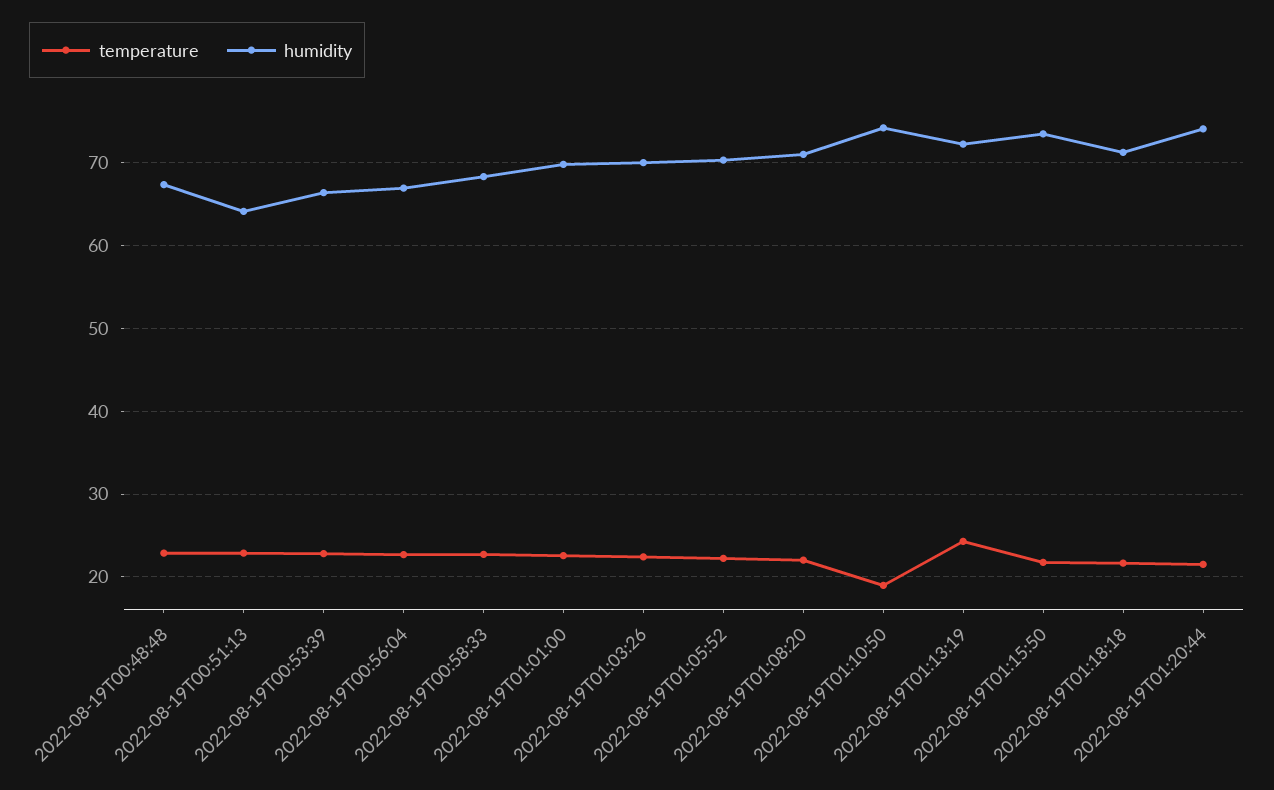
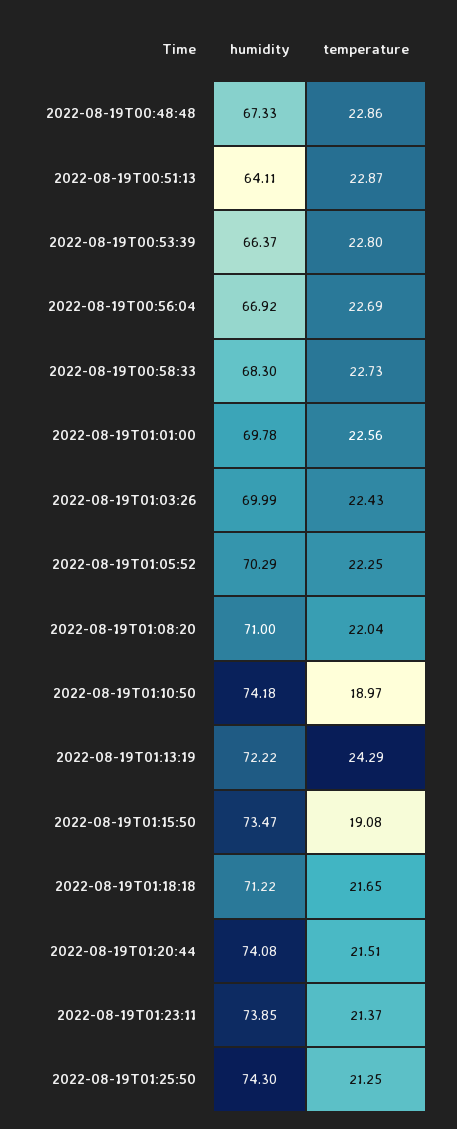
temperature, 2022-08-19T01:15:50: 22 -> 19.08
humidity, 2022-08-19T01:23:11: none -> 73.85
temperature, 2022-08-19T01:23:11: none -> 21.37
humidity, 2022-08-19T01:25:50: none -> 74.3
temperature, 2022-08-19T01:25:50: none -> 21.25

